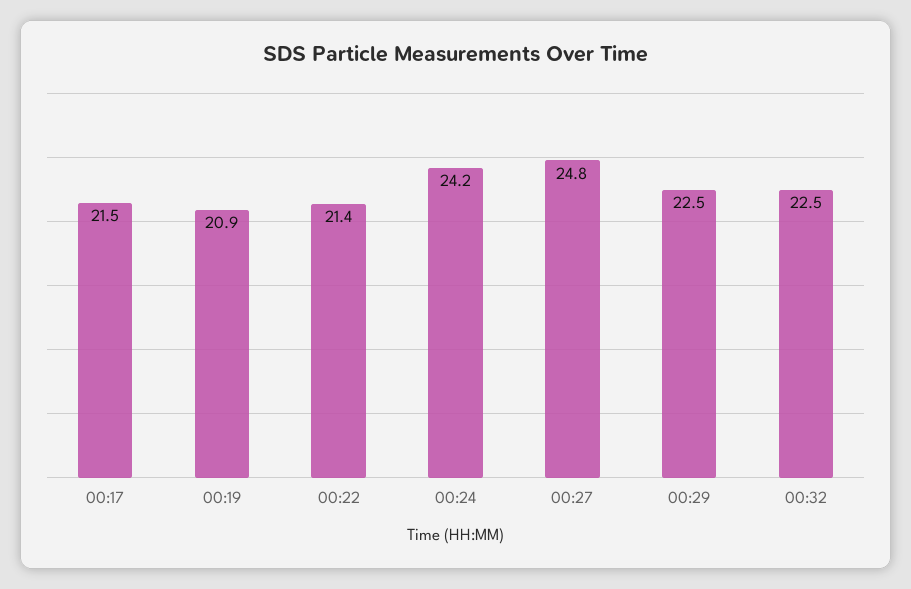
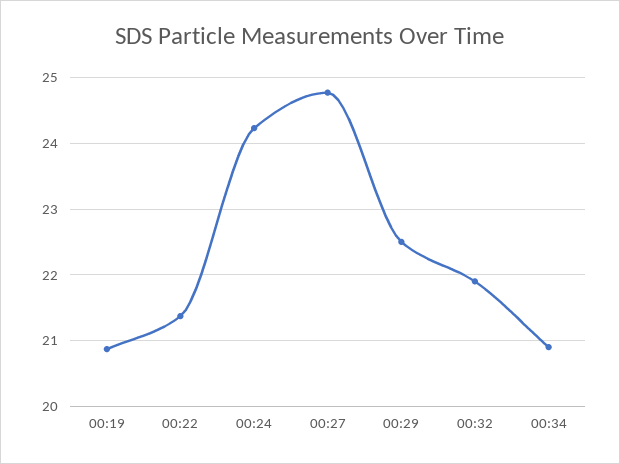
00:17: 21.5 -> none
00:32: 22.5 -> 21.9
00:34: none -> 20.9

